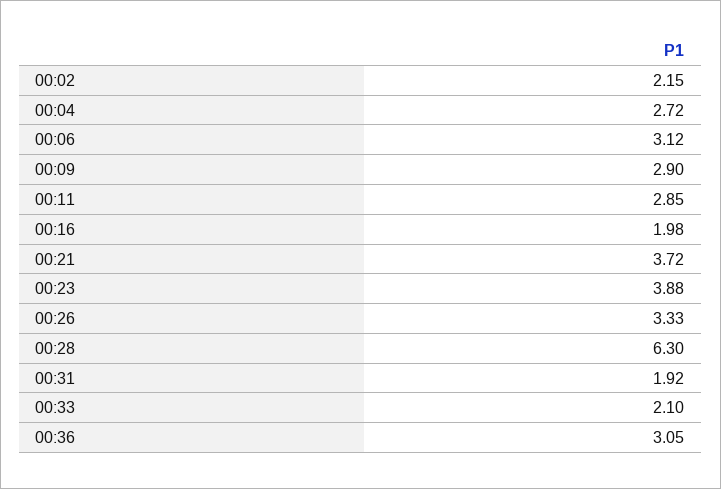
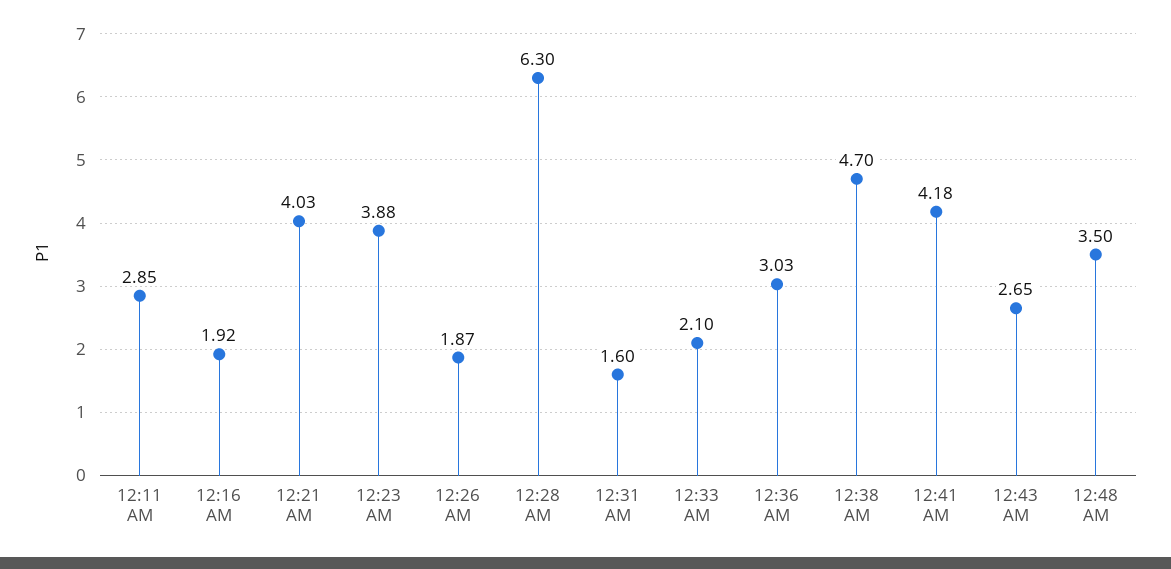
00:02: 2.15 -> none
00:04: 2.72 -> none
00:06: 3.12 -> none
00:09: 2.9 -> none
00:16: 1.98 -> 1.92
00:21: 3.72 -> 4.03
00:26: 3.33 -> 1.87
00:31: 1.92 -> 1.6
00:36: 3.05 -> 3.03
12:38 AM: none -> 4.7
12:41 AM: none -> 4.18
12:43 AM: none -> 2.65
12:48 AM: none -> 3.5

